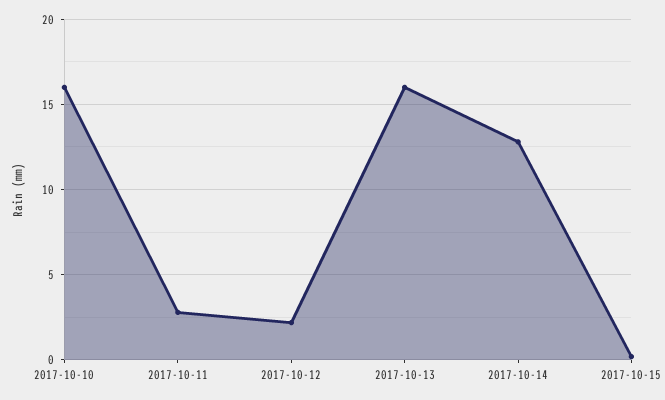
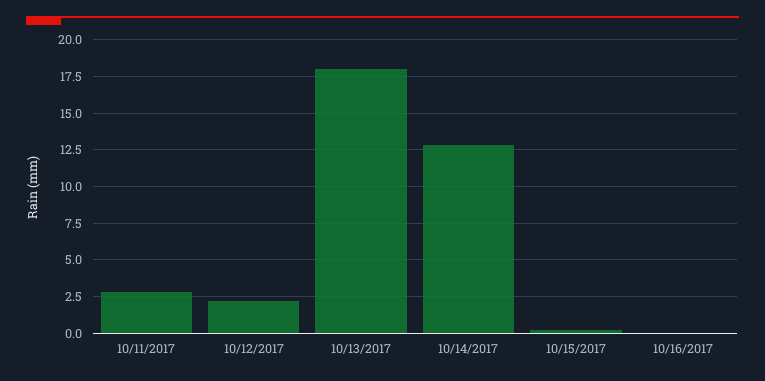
2017-10-10: 16 -> none
2017-10-13: 16 -> 18
10/16/2017: none -> 0

